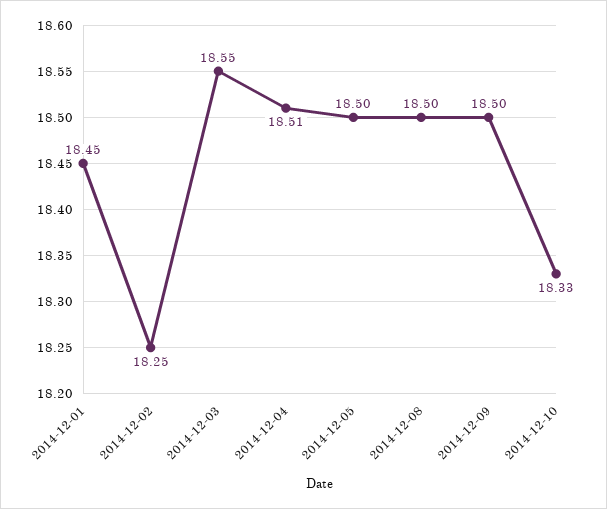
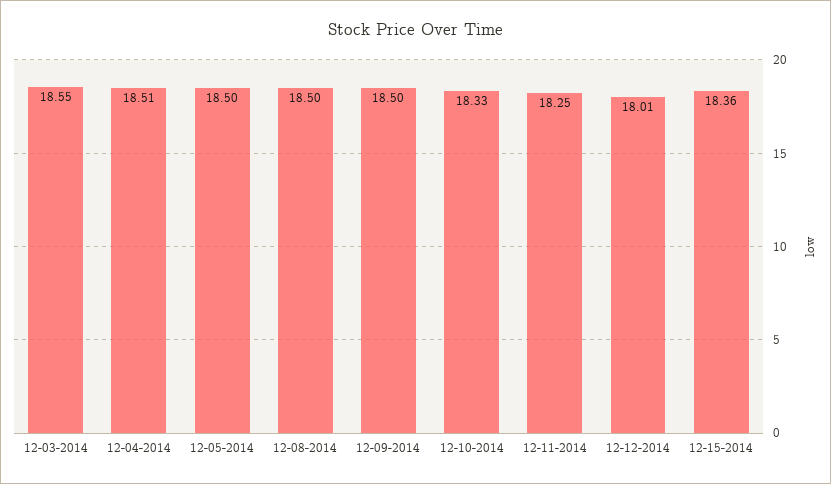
2014-12-01: 18.45 -> none
2014-12-02: 18.25 -> none
12-11-2014: none -> 18.25
12-12-2014: none -> 18.01
12-15-2014: none -> 18.36

